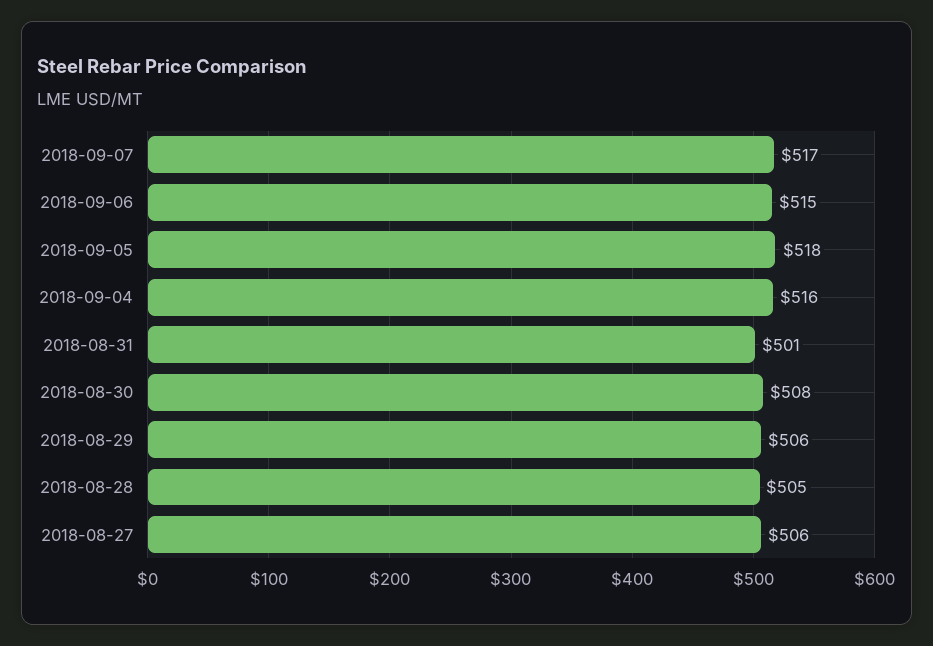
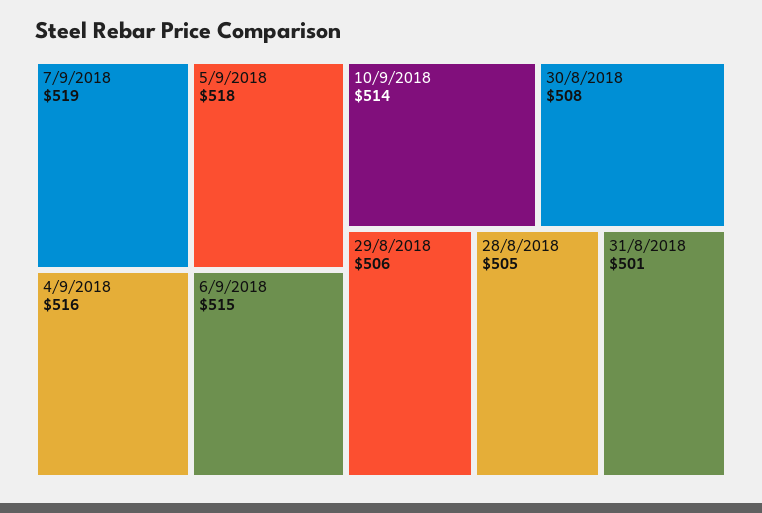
2018-09-07: 517 -> 519
2018-08-27: 506 -> none
10/9/2018: none -> 514

